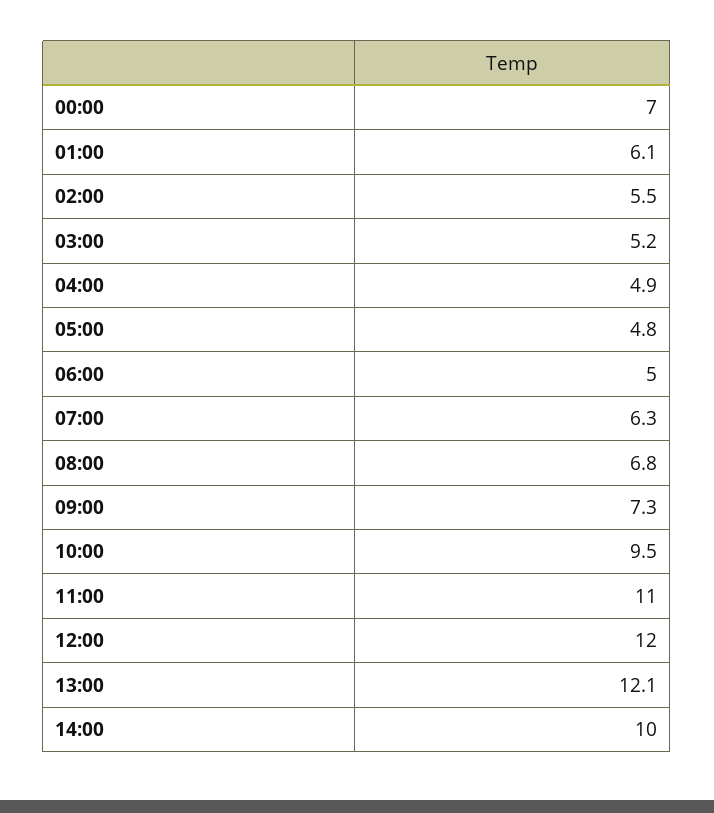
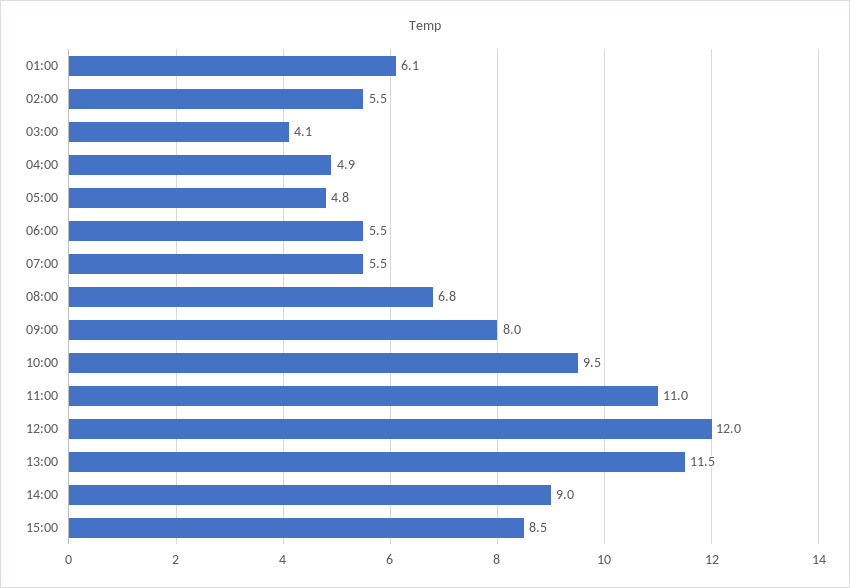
00:00: 7 -> none
03:00: 5.2 -> 4.1
06:00: 5 -> 5.5
07:00: 6.3 -> 5.5
09:00: 7.3 -> 8
13:00: 12.1 -> 11.5
14:00: 10 -> 9
15:00: none -> 8.5

